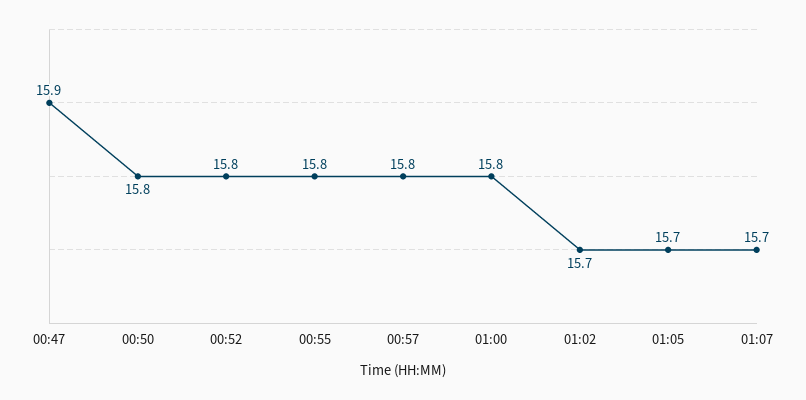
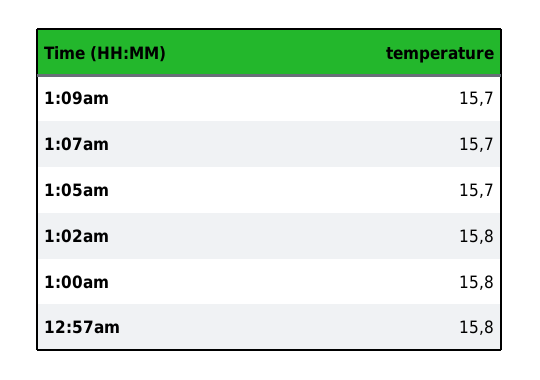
00:47: 15.9 -> none
00:50: 15.8 -> none
00:52: 15.8 -> none
00:55: 15.8 -> none
01:02: 15.7 -> 15.8
1:09am: none -> 15.7

